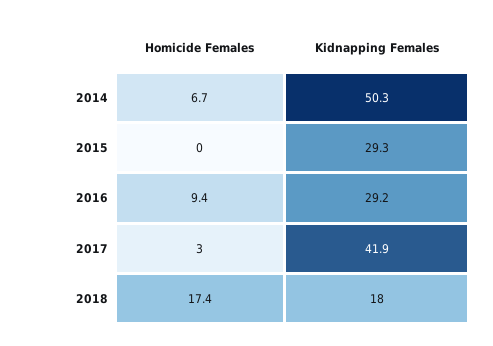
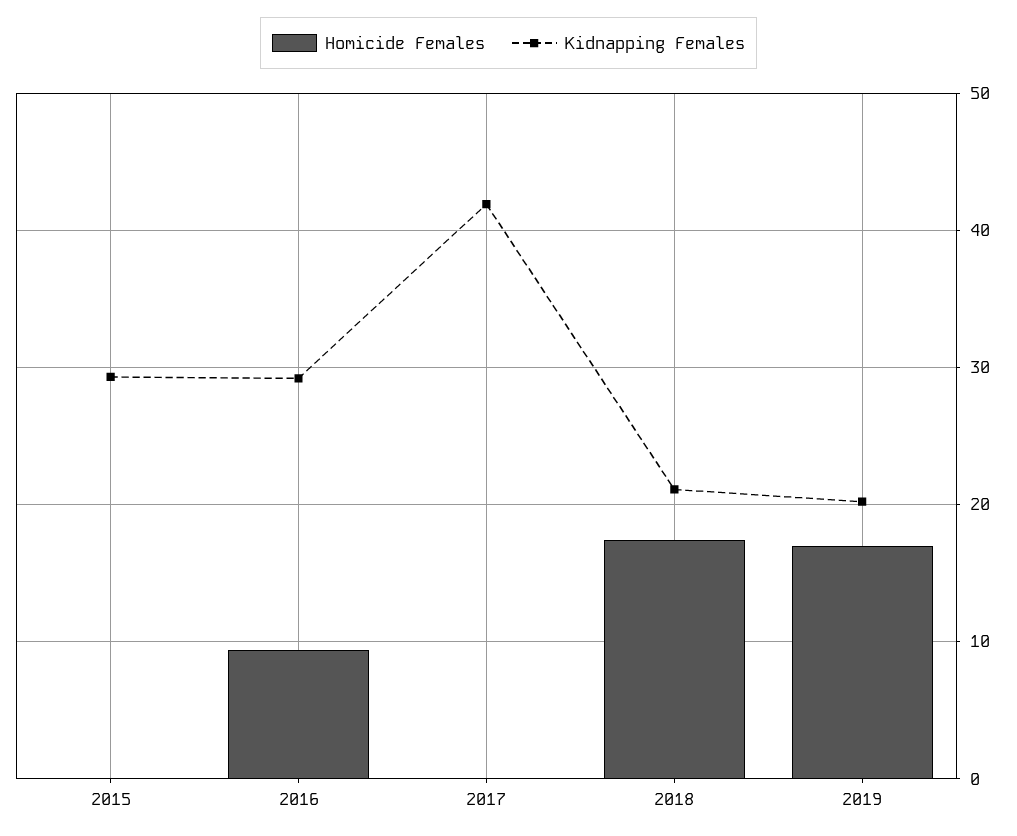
Homicide Females, 2014: 6.7 -> none
Kidnapping Females, 2014: 50.3 -> none
Homicide Females, 2017: 3 -> 0
Kidnapping Females, 2018: 18 -> 21
Homicide Females, 2019: none -> 17
Kidnapping Females, 2019: none -> 20

